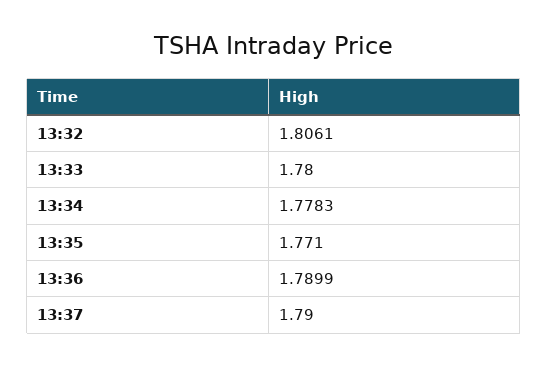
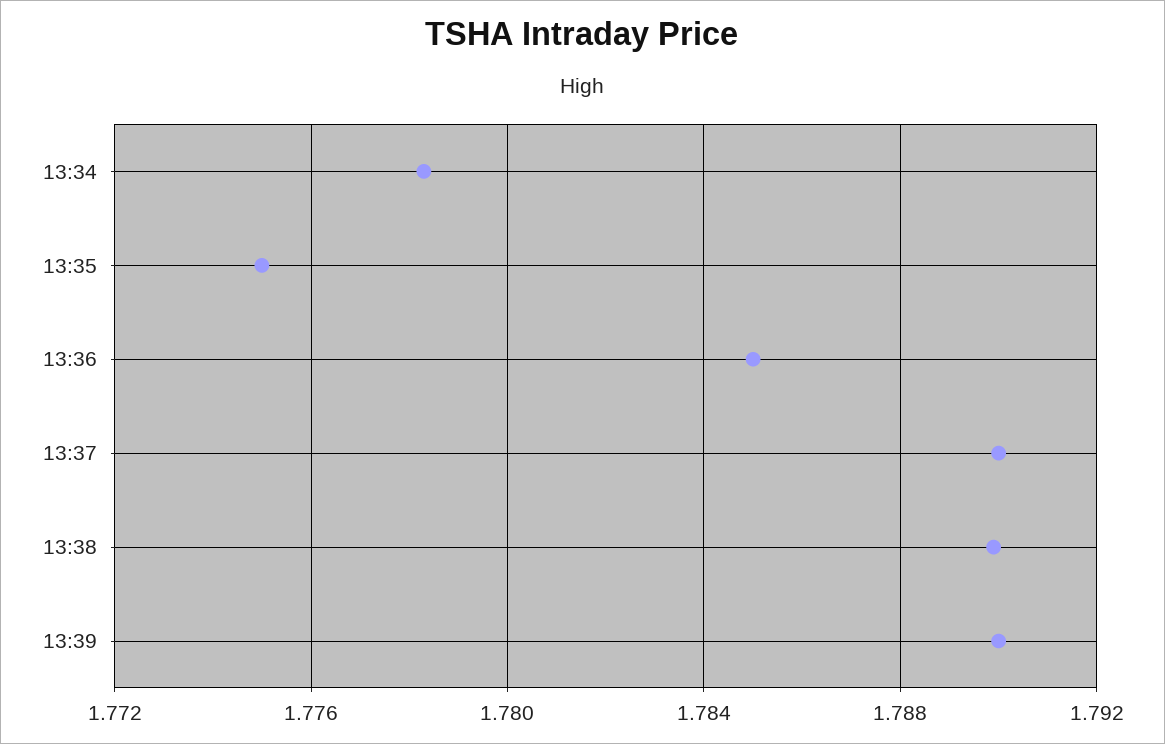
13:32: 1.8061 -> none
13:33: 1.78 -> none
13:35: 1.771 -> 1.775
13:36: 1.7899 -> 1.785
13:38: none -> 1.79
13:39: none -> 1.79

